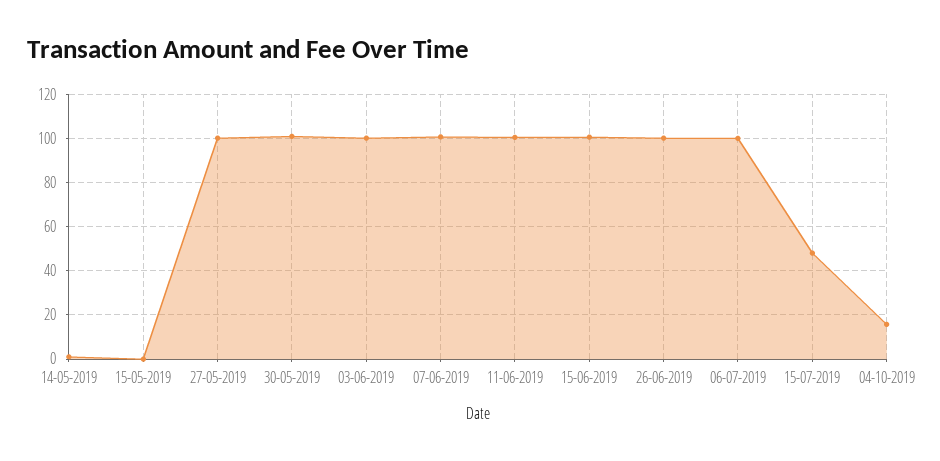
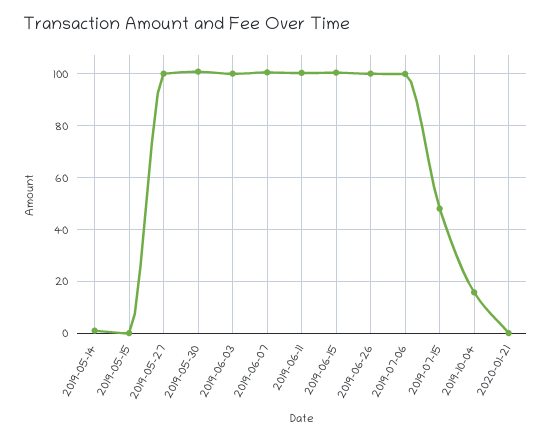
2020-01-21: none -> 0

